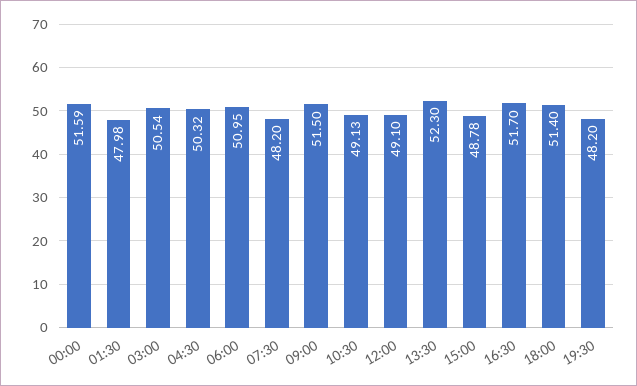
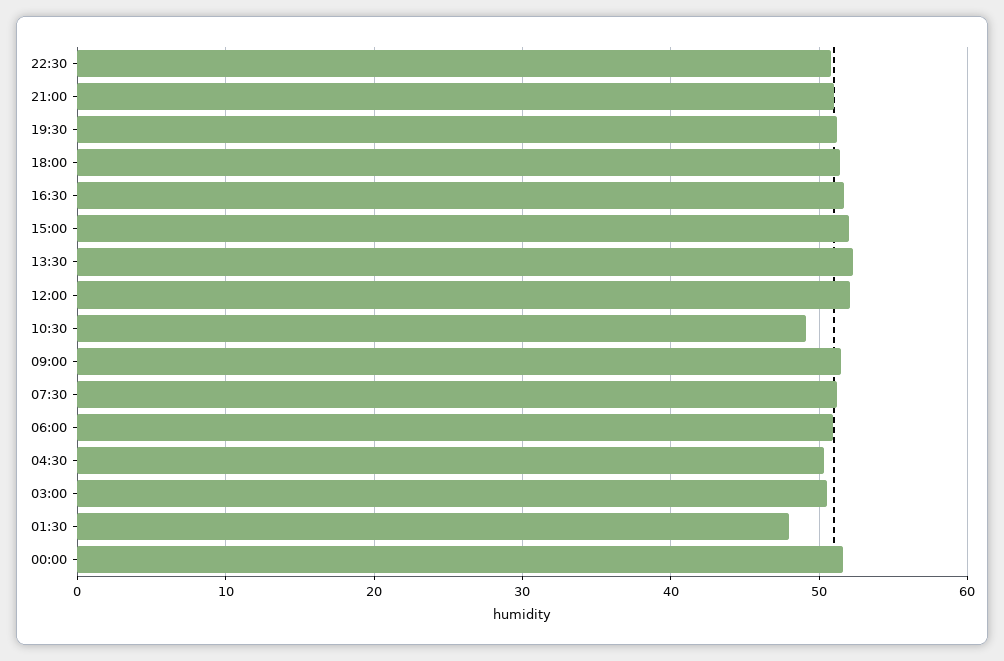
07:30: 48.2 -> 51
12:00: 49.1 -> 52
15:00: 48.78 -> 52
19:30: 48.2 -> 51
22:30: none -> 51
21:00: none -> 51

